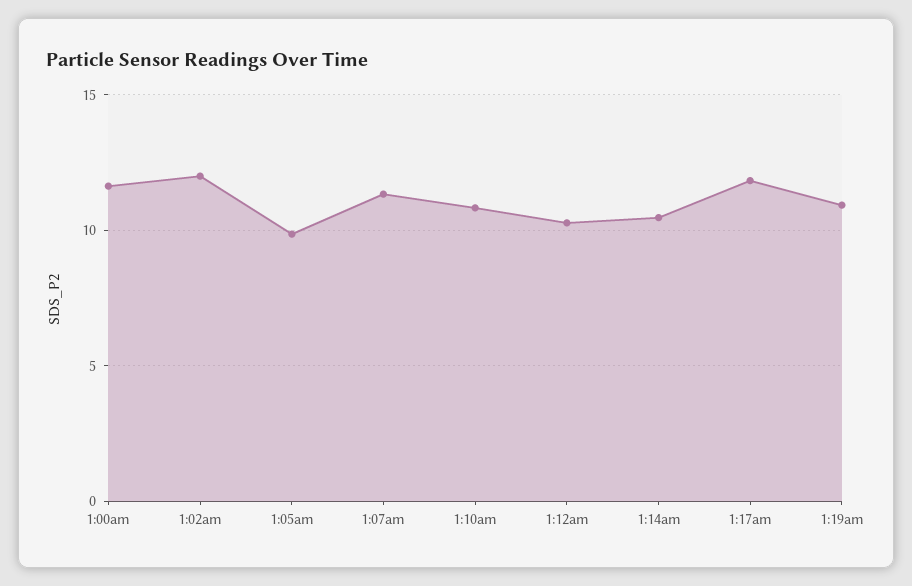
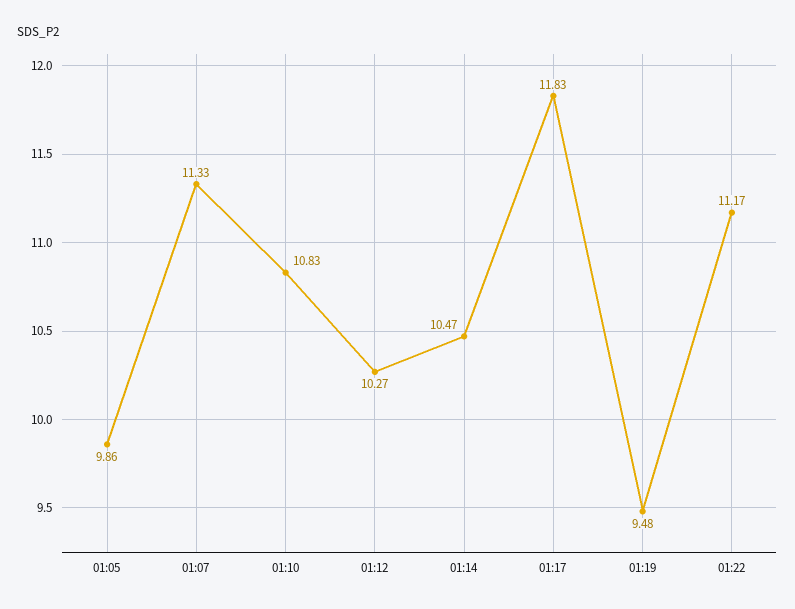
1:00am: 11.5 -> none
1:02am: 12 -> none
1:19am: 11 -> 9.48
01:22: none -> 11.17

